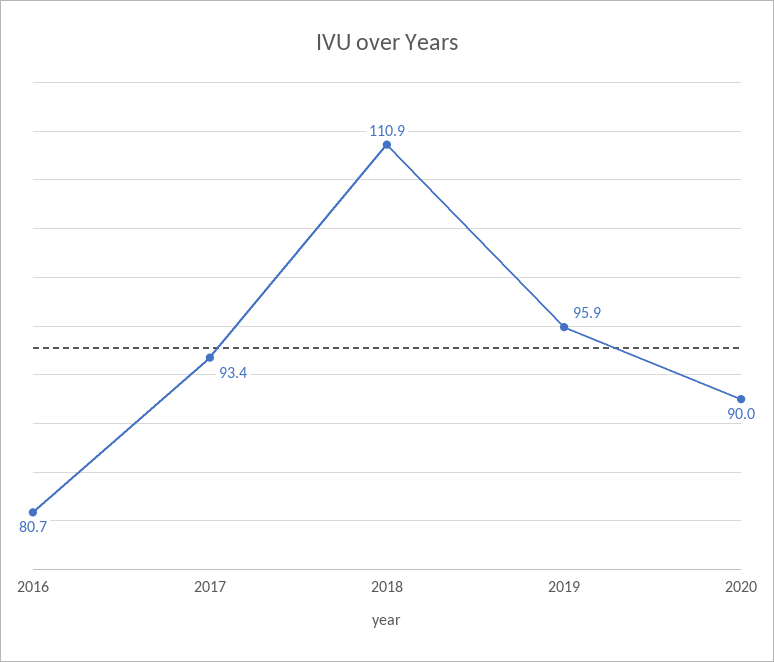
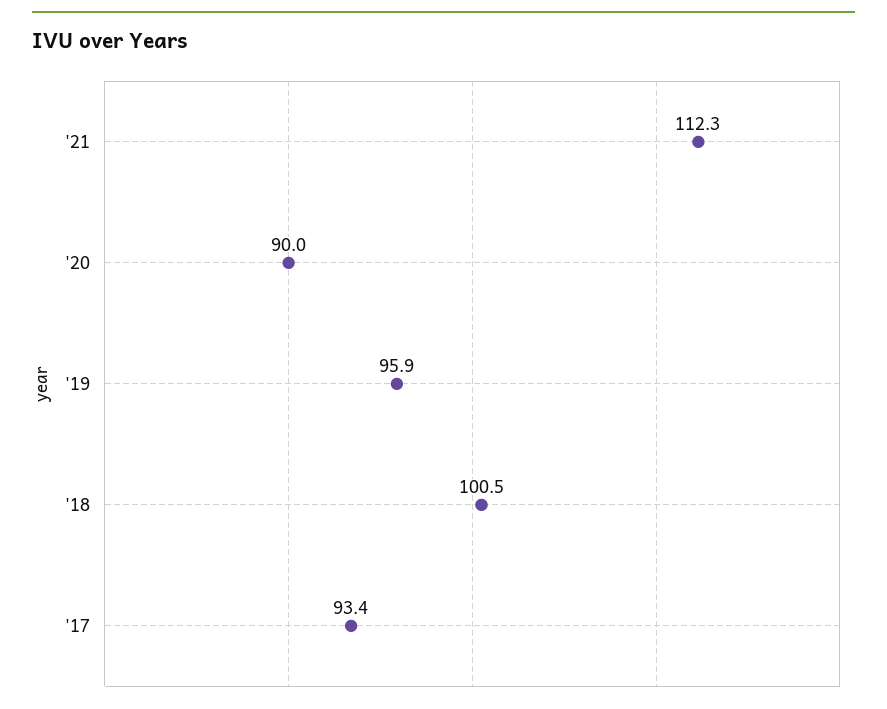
2016: 80.7 -> none
2018: 110.9 -> 100.5
'21: none -> 112.3

